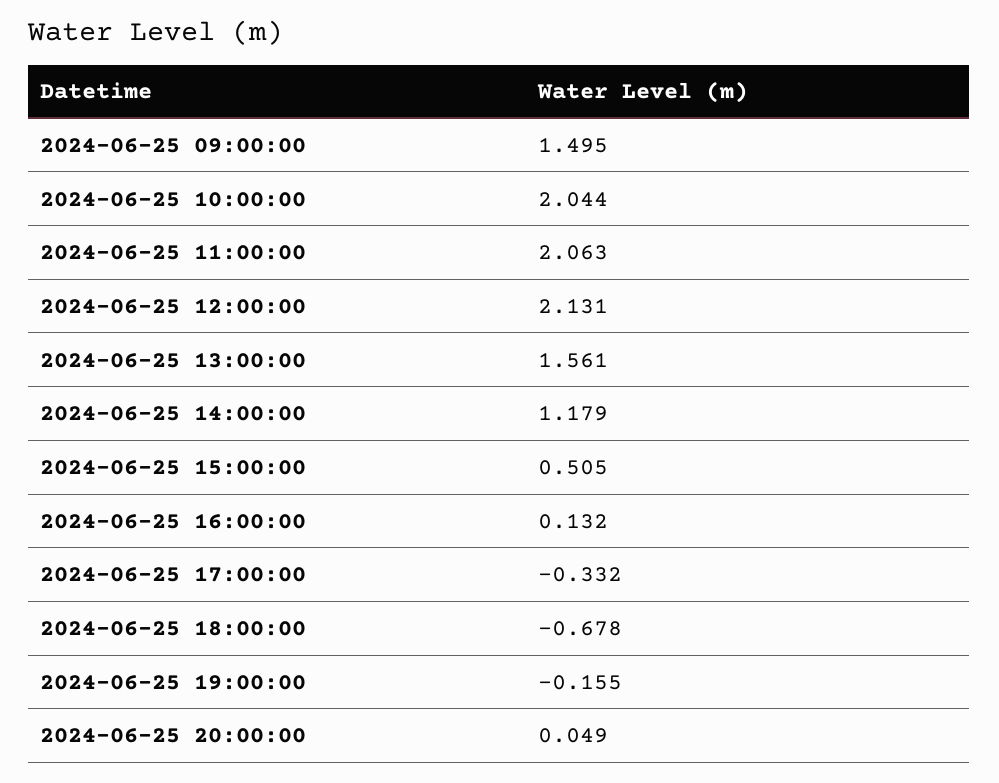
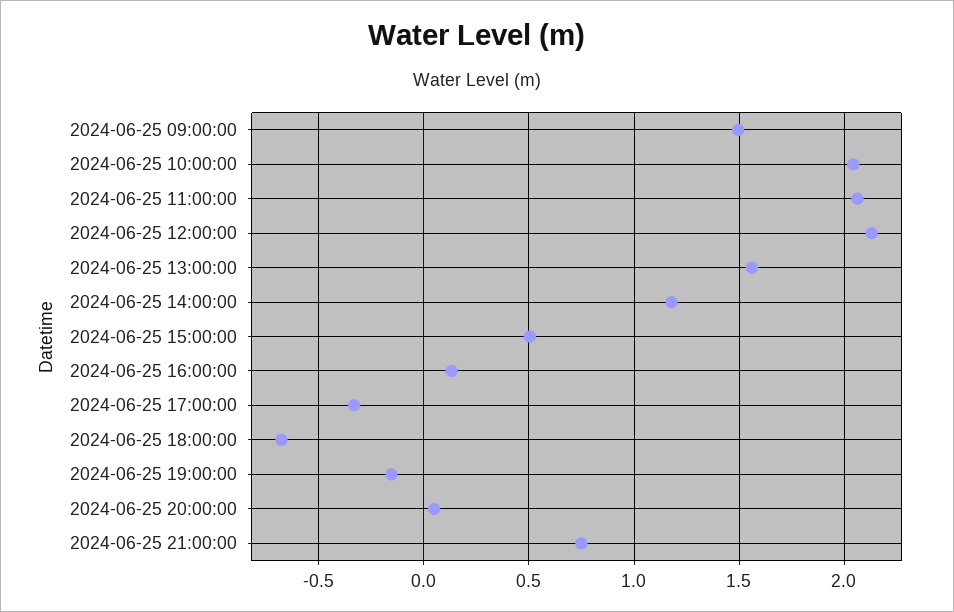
2024-06-25 21:00:00: none -> 0.75

